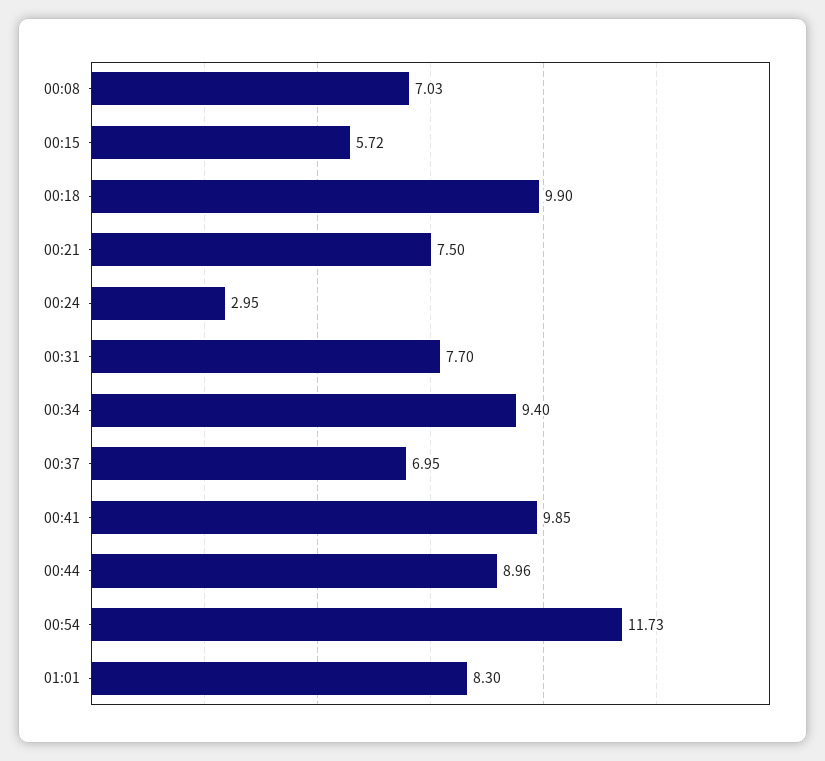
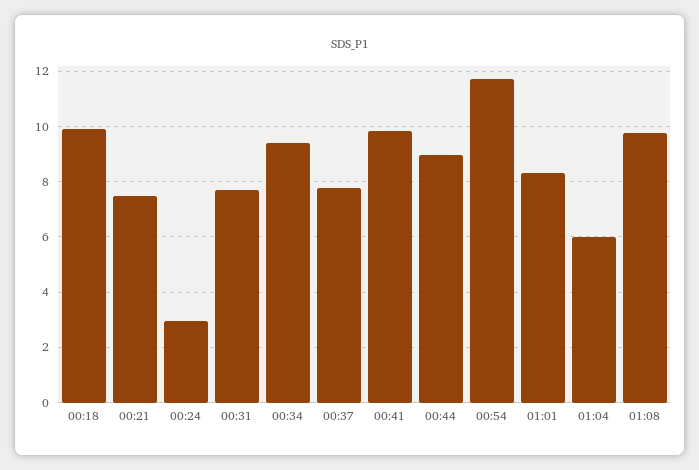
00:08: 7.03 -> none
00:15: 5.72 -> none
00:37: 6.95 -> 7.75
01:04: none -> 6
01:08: none -> 9.75

